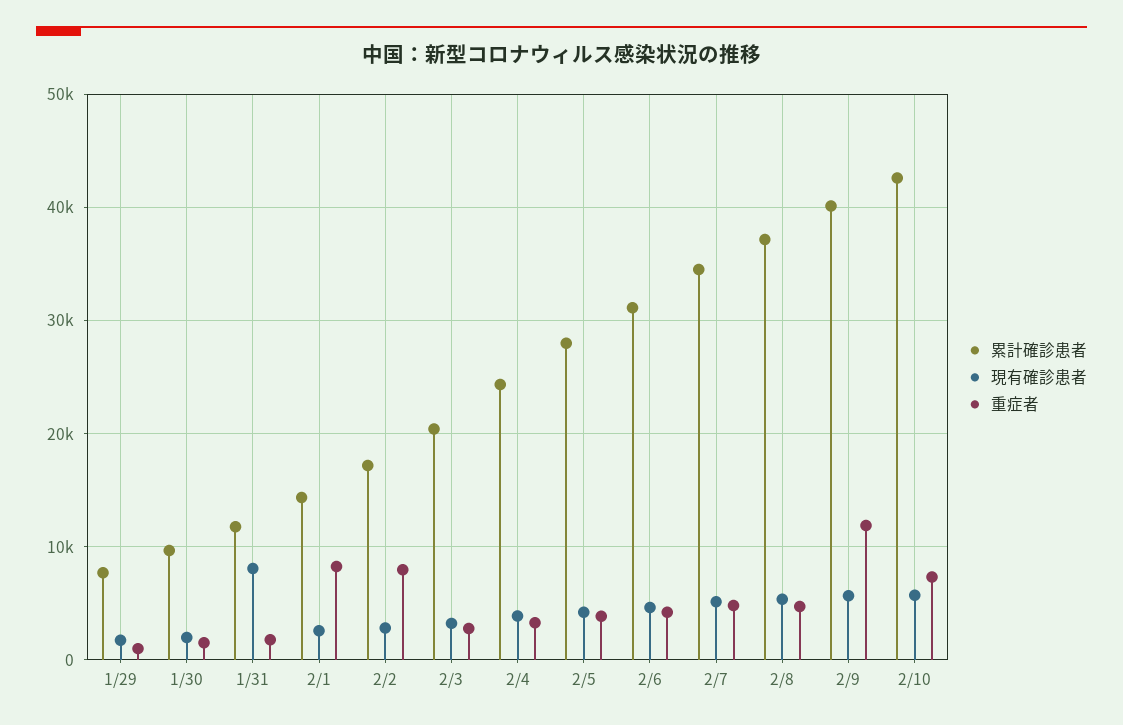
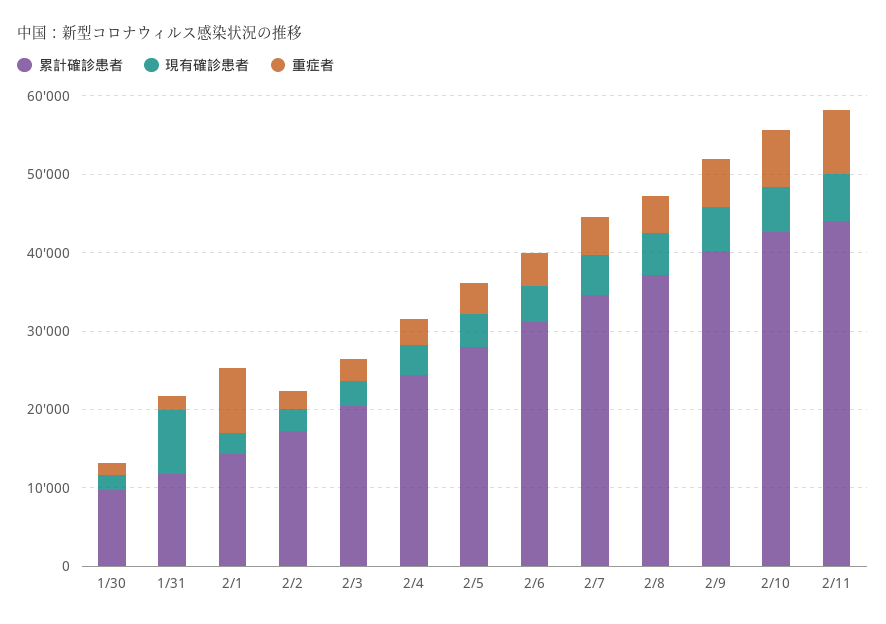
累計確診患者, 1/29: 8000 -> none
現有確診患者, 1/29: 2000 -> none
重症者, 1/29: 1000 -> none
重症者, 2/2: 8000 -> 2000
重症者, 2/9: 12000 -> 6000
累計確診患者, 2/11: none -> 44000
現有確診患者, 2/11: none -> 6000
重症者, 2/11: none -> 8000

